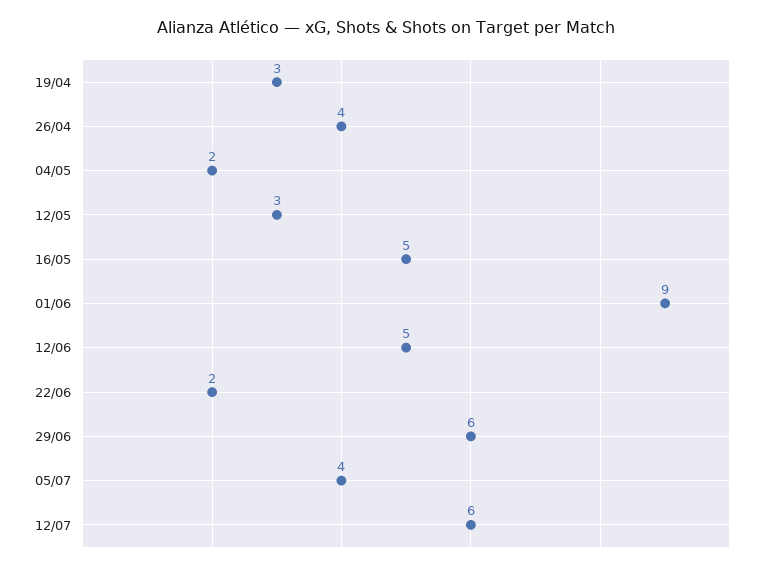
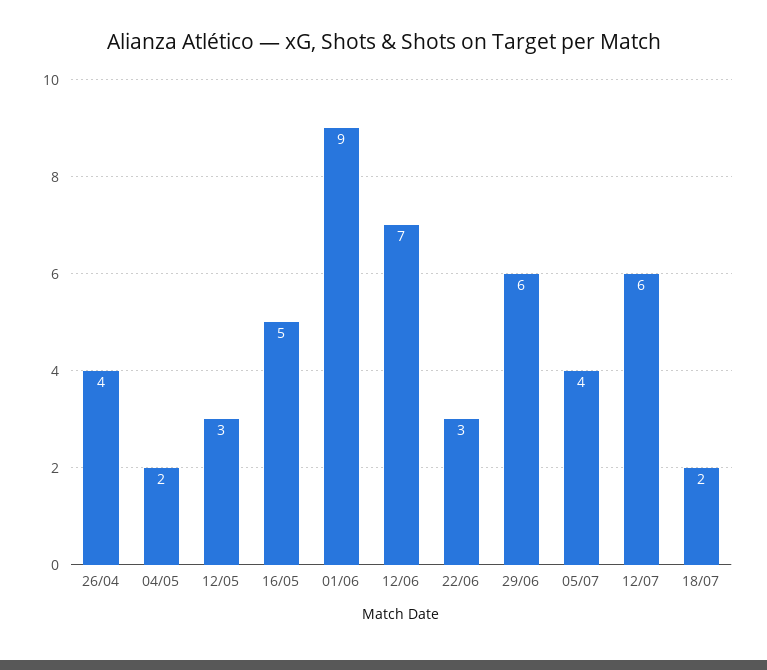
19/04: 3 -> none
12/06: 5 -> 7
22/06: 2 -> 3
18/07: none -> 2

